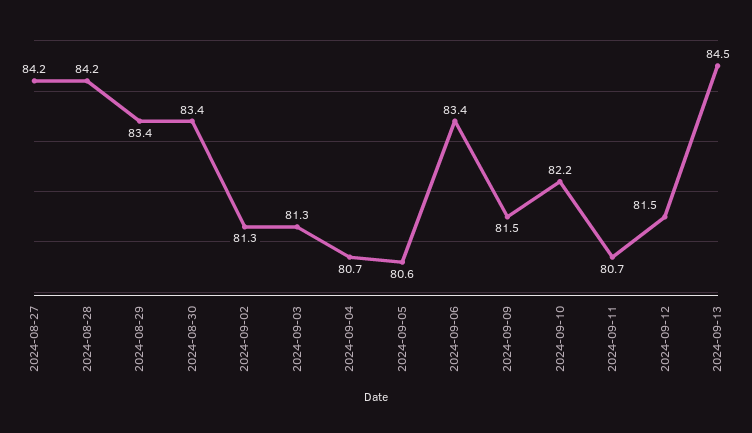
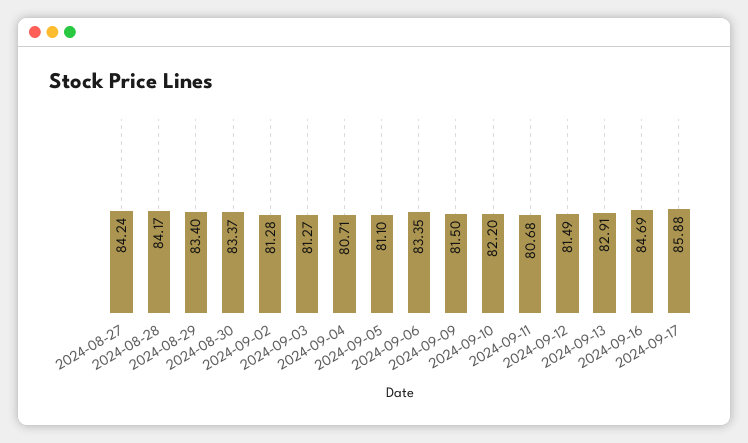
2024-09-05: 80.6 -> 81.1
2024-09-13: 84.5 -> 82.91
2024-09-16: none -> 84.69
2024-09-17: none -> 85.88

